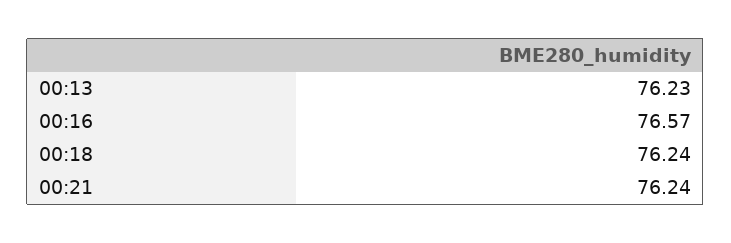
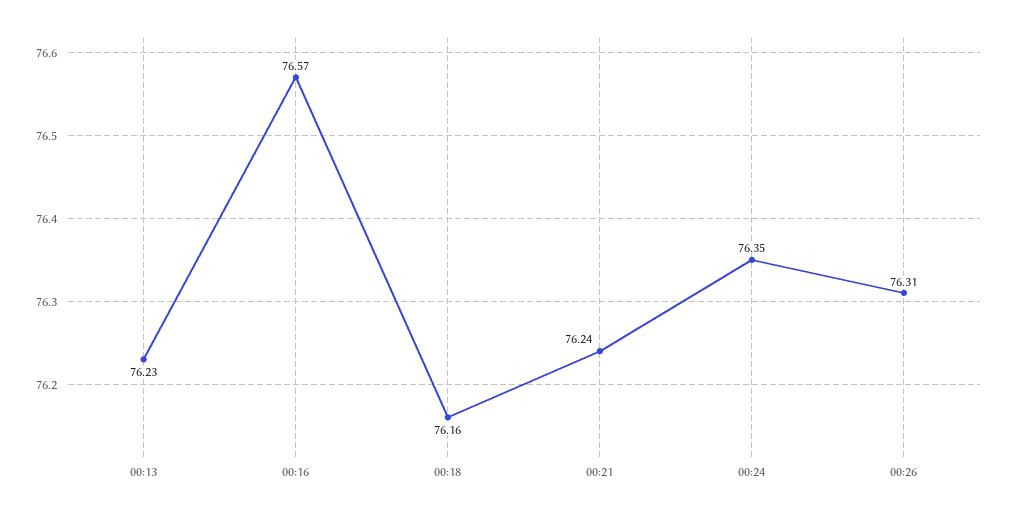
00:18: 76.24 -> 76.16
00:24: none -> 76.35
00:26: none -> 76.31

